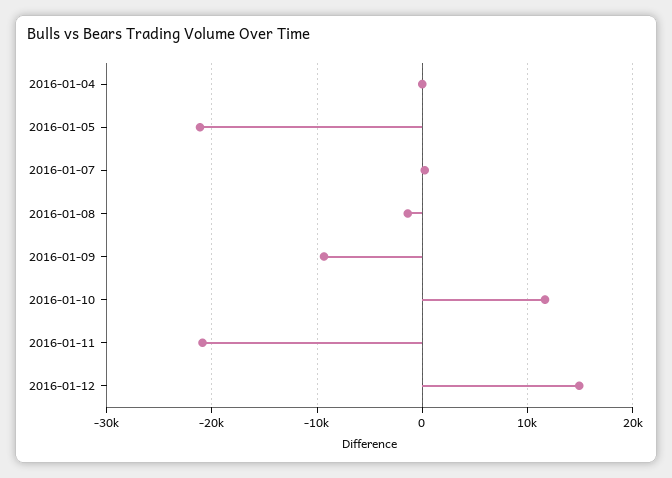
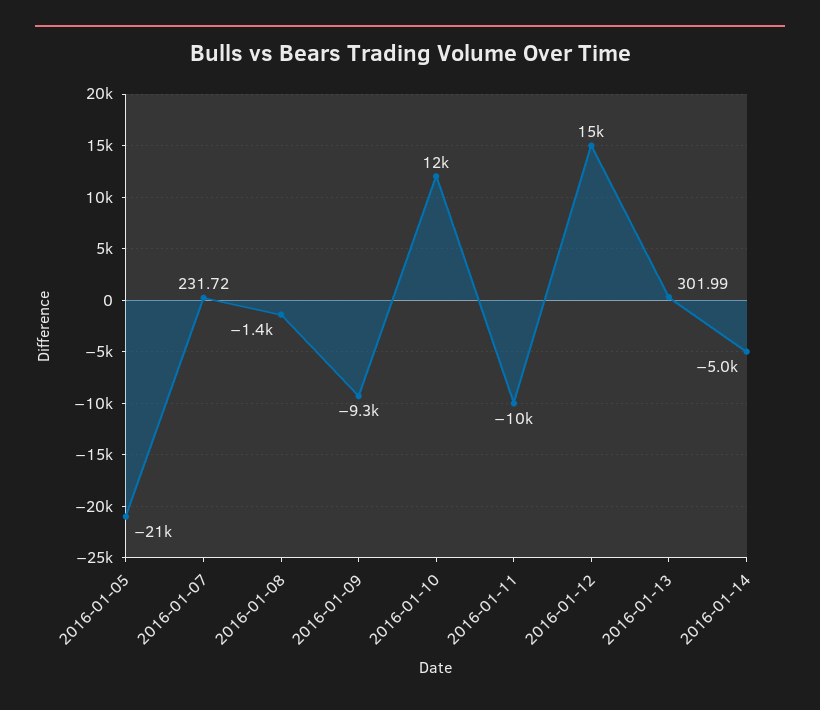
2016-01-04: 0 -> none
2016-01-11: -21000 -> -10000
2016-01-13: none -> 301.99
2016-01-14: none -> -5000

